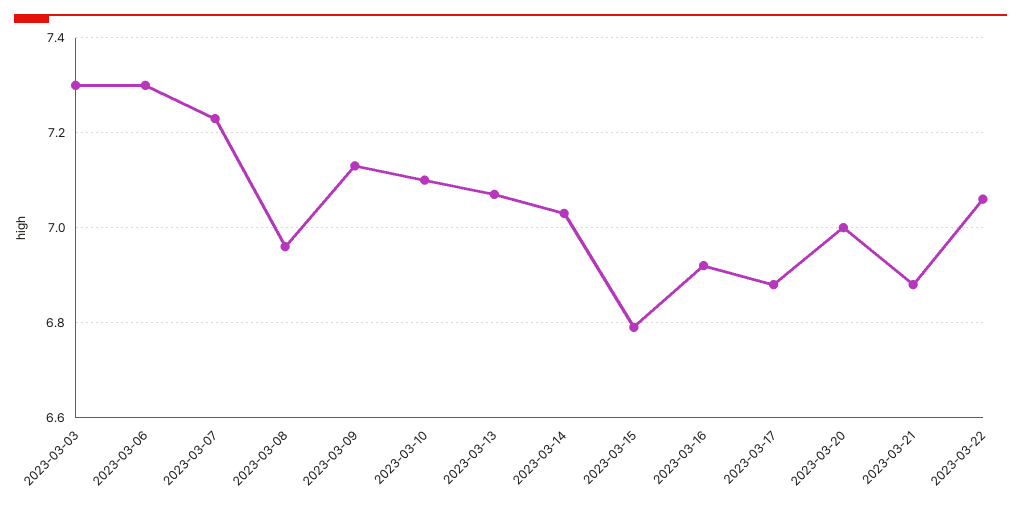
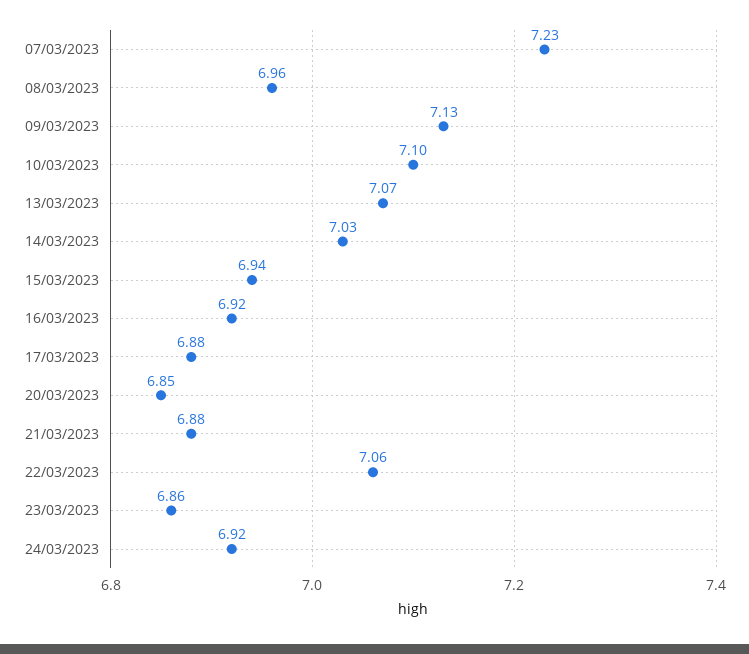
2023-03-03: 7.3 -> none
2023-03-06: 7.3 -> none
2023-03-15: 6.8 -> 6.94
2023-03-20: 7 -> 6.85
23/03/2023: none -> 6.86
24/03/2023: none -> 6.92

